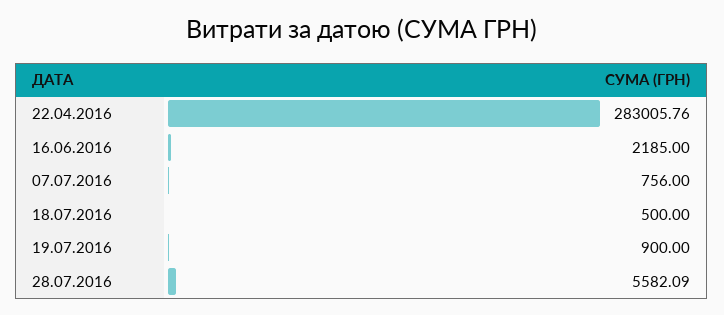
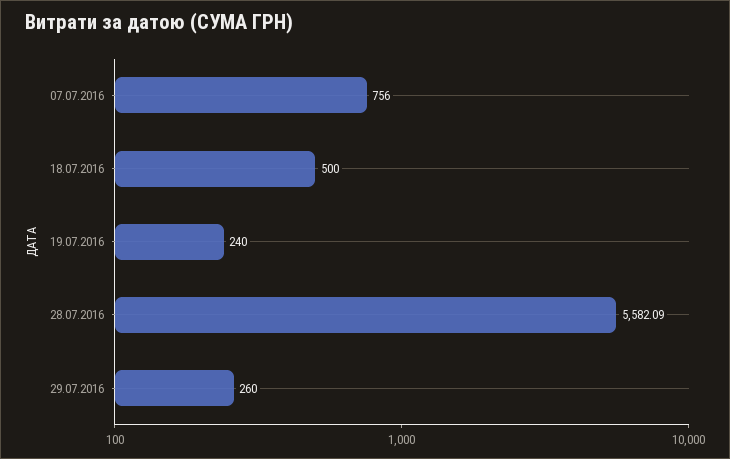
22.04.2016: 283005.76 -> none
16.06.2016: 2185 -> none
19.07.2016: 900 -> 240
29.07.2016: none -> 260

